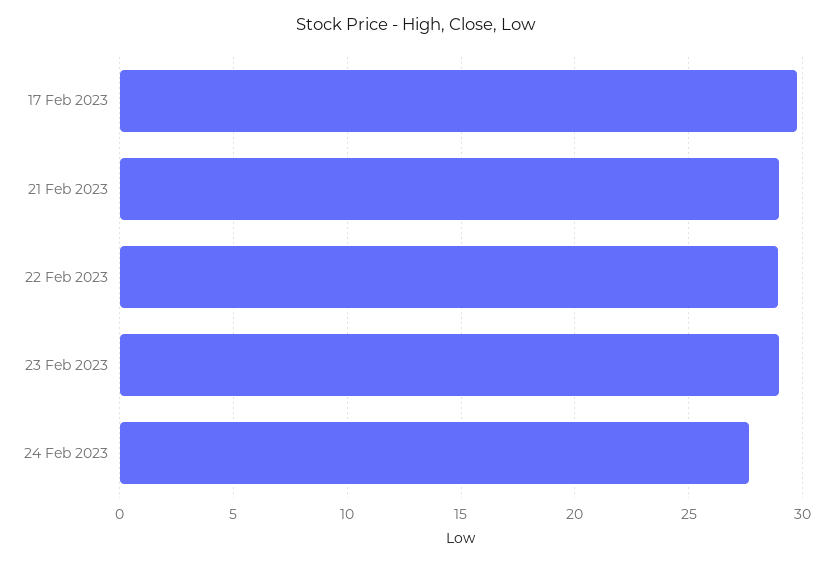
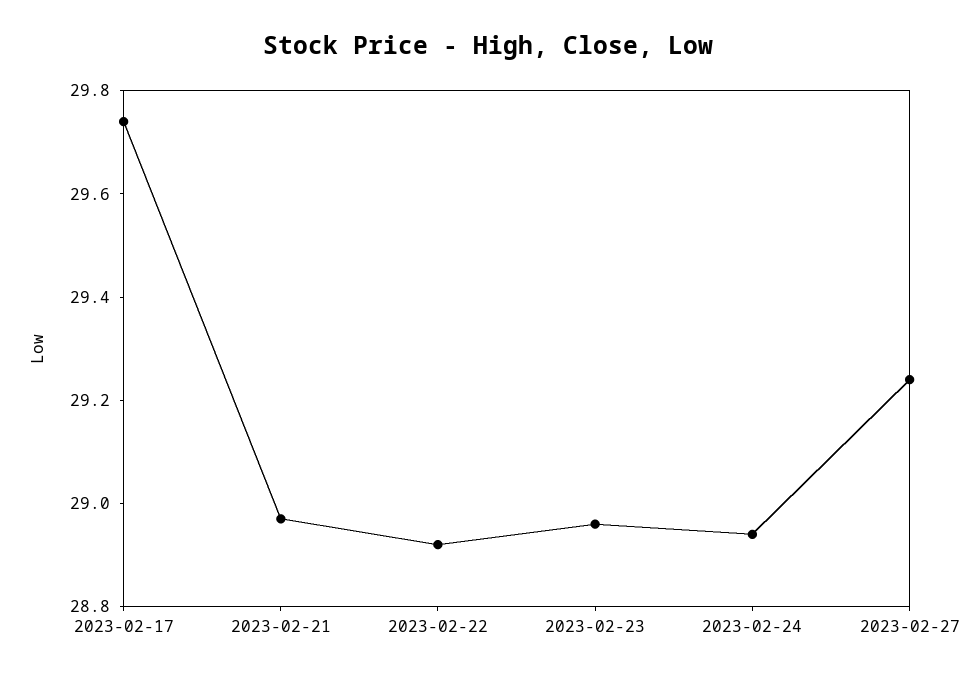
24 Feb 2023: 27.5 -> 28.95
2023-02-27: none -> 29.25

